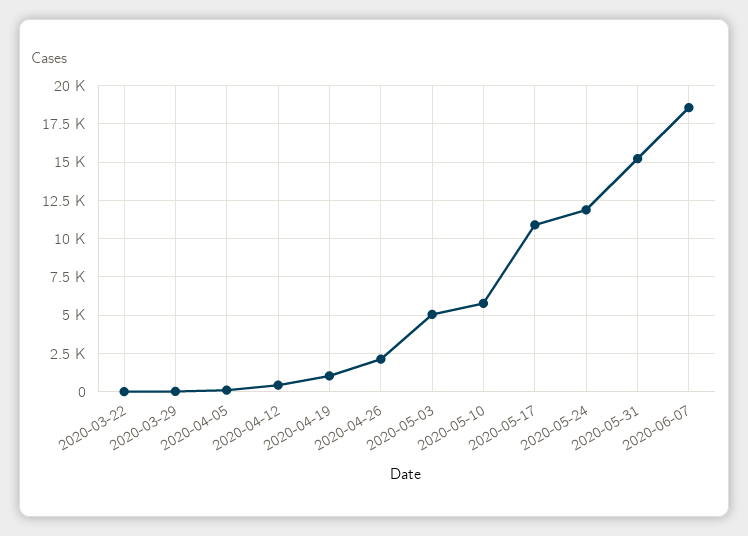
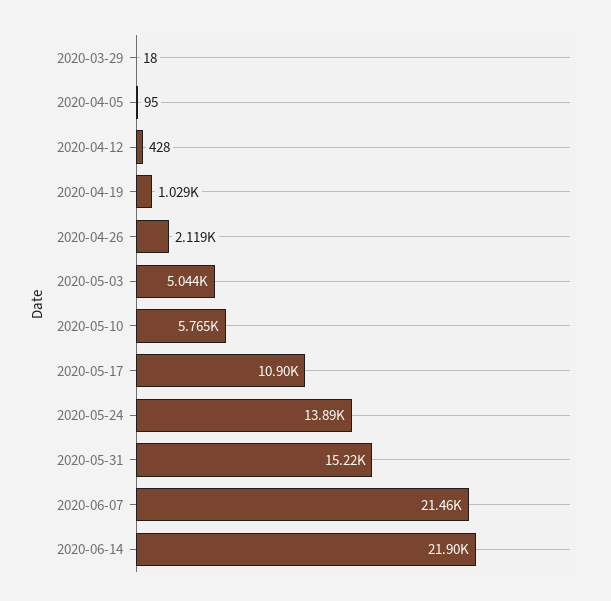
2020-03-22: 0 -> none
2020-05-24: 12000 -> 13890
2020-06-07: 18500 -> 21460
2020-06-14: none -> 21900

